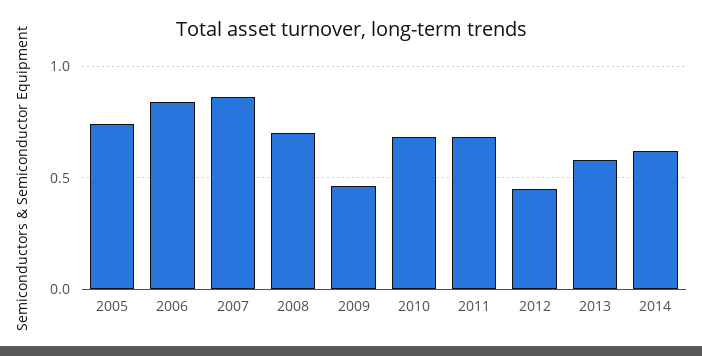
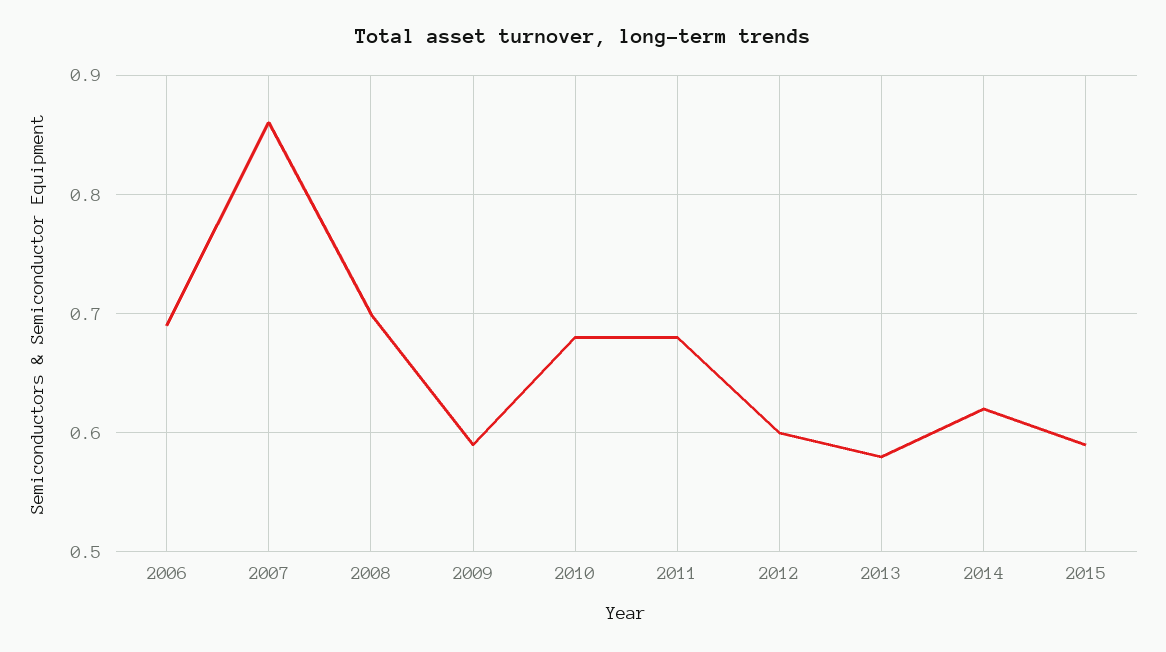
2005: 0.75 -> none
2006: 0.85 -> 0.69
2009: 0.45 -> 0.59
2012: 0.45 -> 0.6
2015: none -> 0.59

